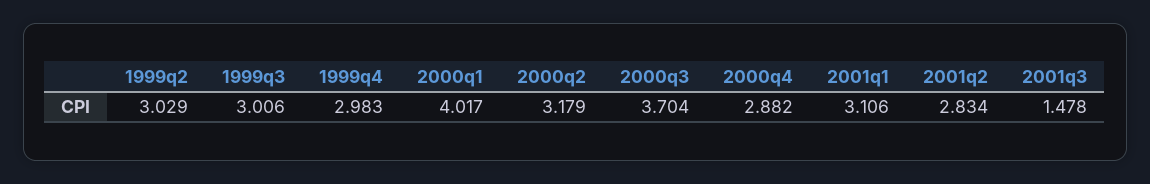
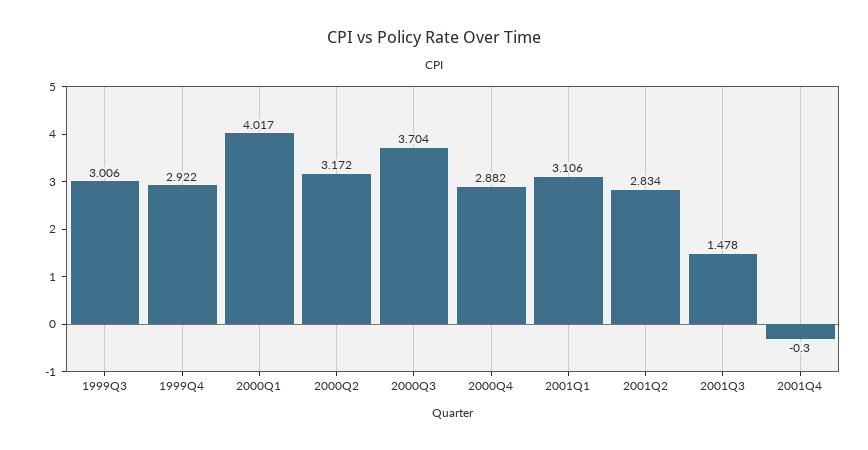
1999q2: 3.029 -> none
1999q4: 2.983 -> 2.922
2000q2: 3.179 -> 3.172
2001Q4: none -> -0.3

